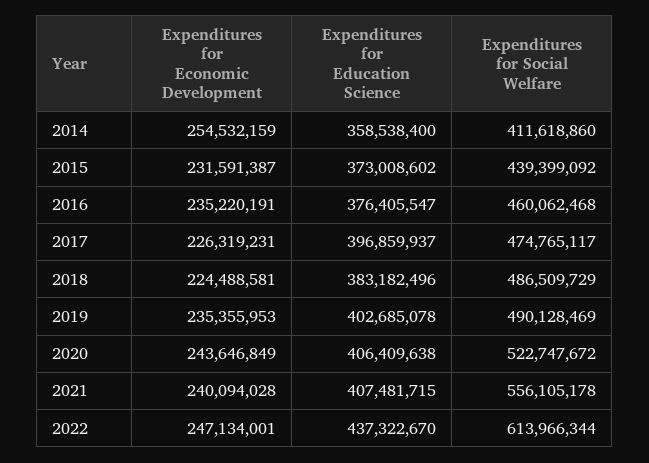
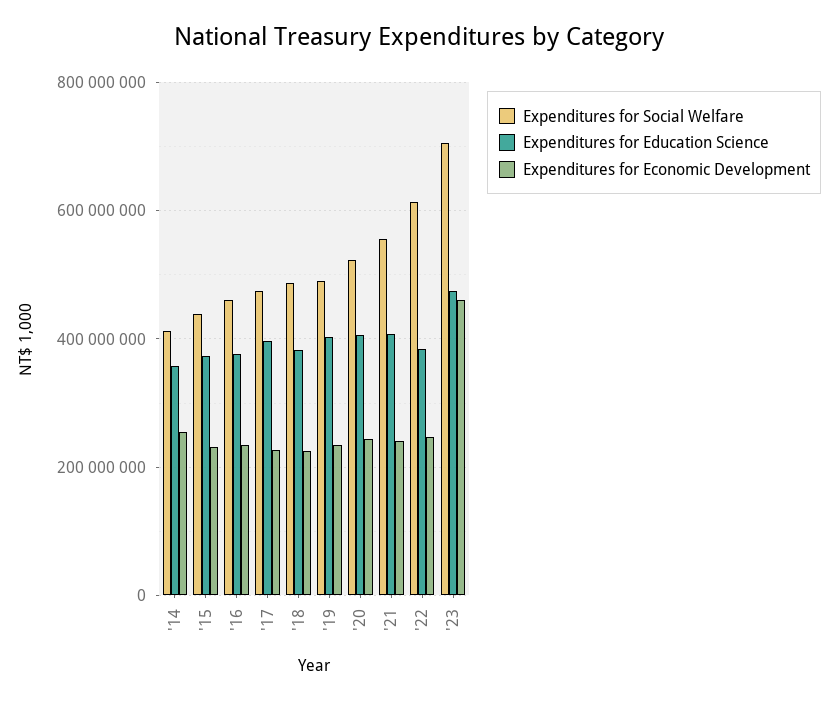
Expenditures for Education Science, 2022: 437322670 -> 380000000
Expenditures for Social Welfare, '23: none -> 700000000
Expenditures for Education Science, '23: none -> 480000000
Expenditures for Economic Development, '23: none -> 460000000

